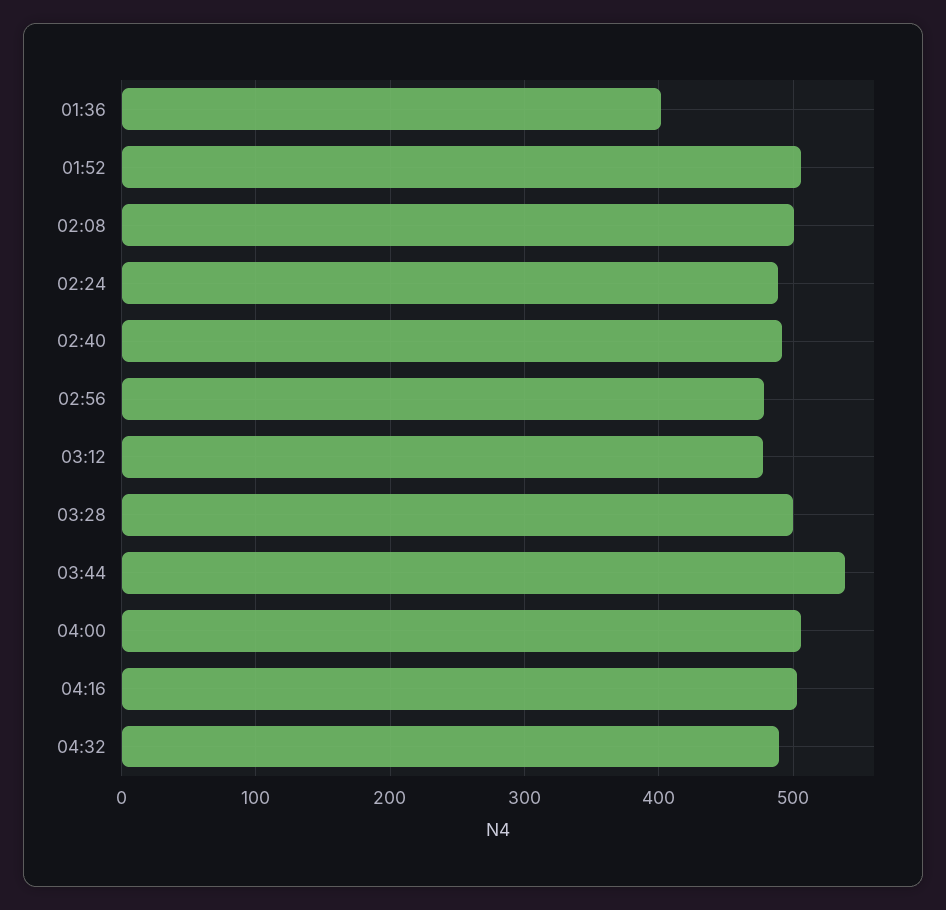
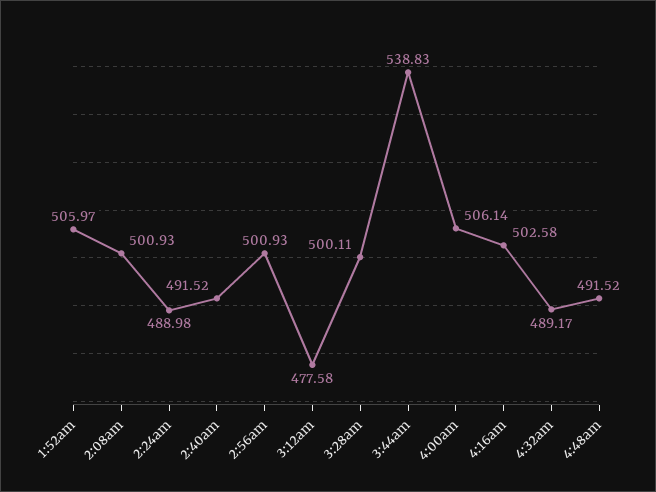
01:36: 400 -> none
02:56: 480 -> 500.93
4:48am: none -> 491.52

